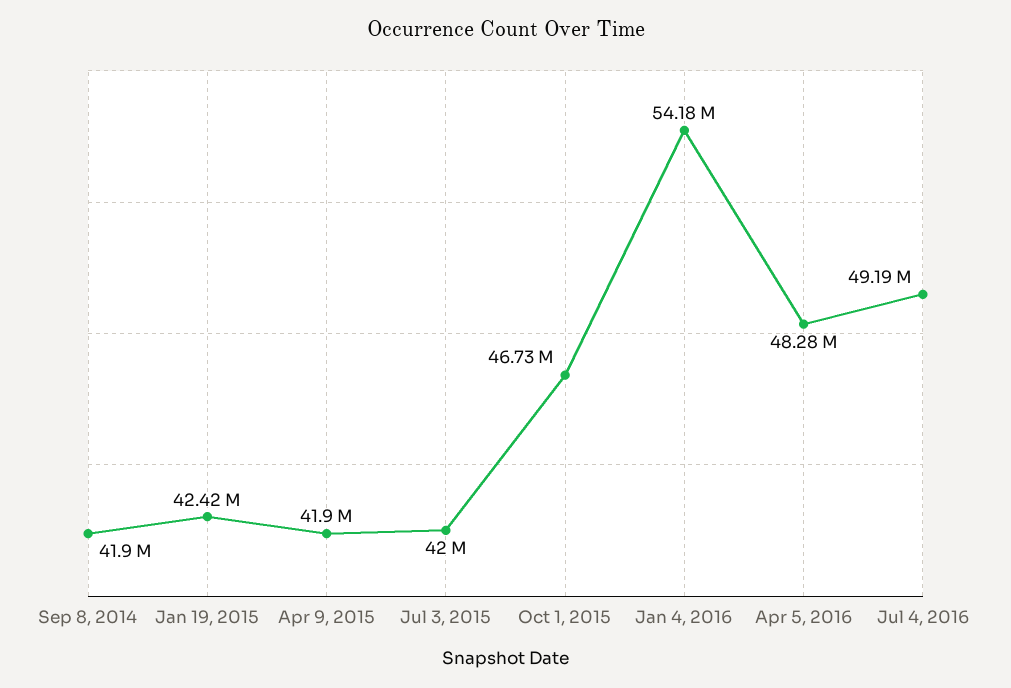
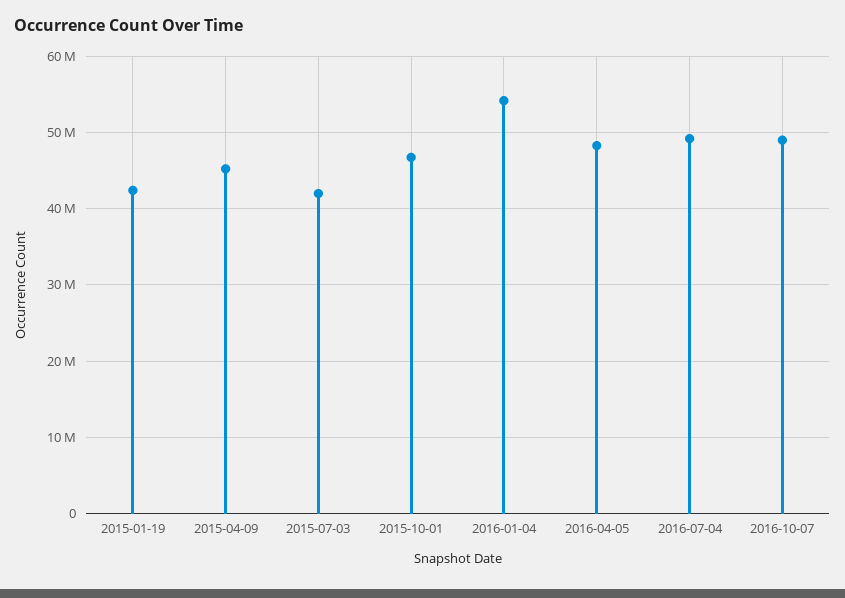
Sep 8, 2014: 41900000 -> none
Apr 9, 2015: 41900000 -> 45000000
2016-10-07: none -> 49000000

